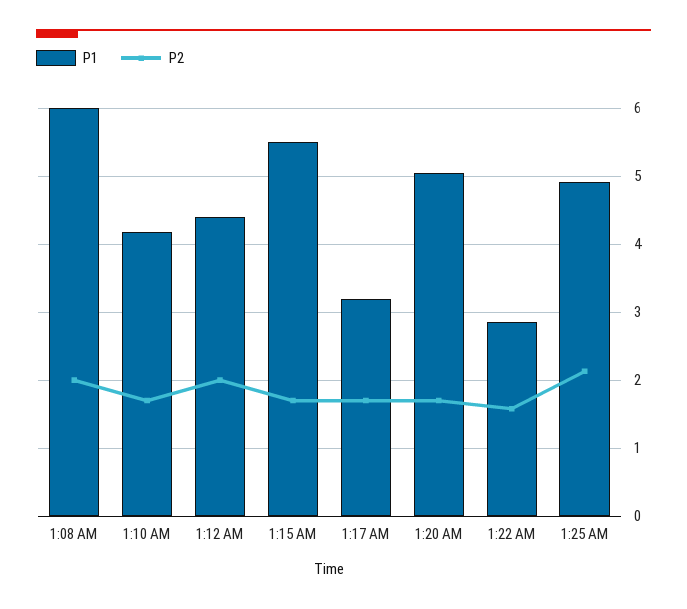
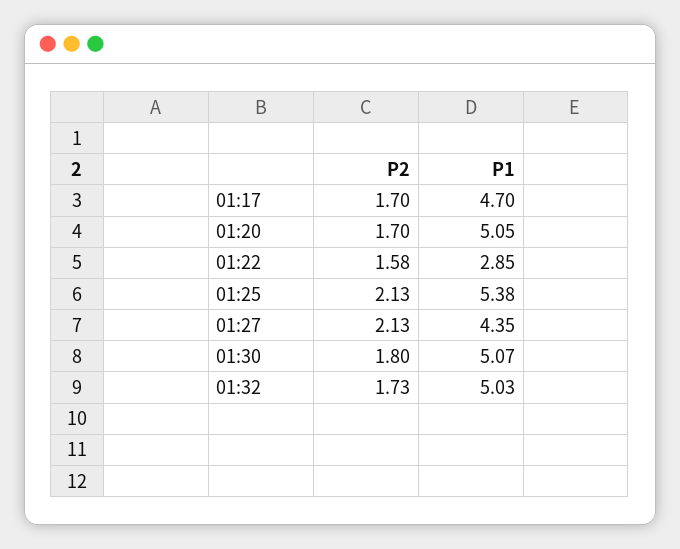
P1, 1:08 AM: 6 -> none
P2, 1:08 AM: 2 -> none
P1, 1:10 AM: 4.2 -> none
P2, 1:10 AM: 1.7 -> none
P1, 1:12 AM: 4.4 -> none
P2, 1:12 AM: 2 -> none
P1, 1:15 AM: 5.5 -> none
P2, 1:15 AM: 1.7 -> none
P1, 1:17 AM: 3.2 -> 4.7
P1, 1:25 AM: 4.9 -> 5.38
P2, 01:27: none -> 2.13
P1, 01:27: none -> 4.35
P2, 01:30: none -> 1.8
P1, 01:30: none -> 5.07
P2, 01:32: none -> 1.73
P1, 01:32: none -> 5.03

